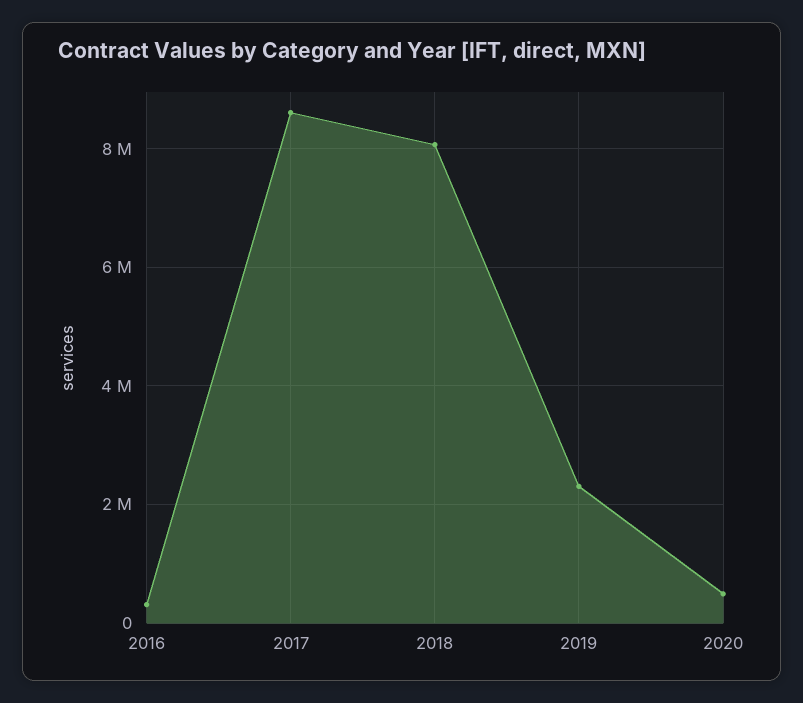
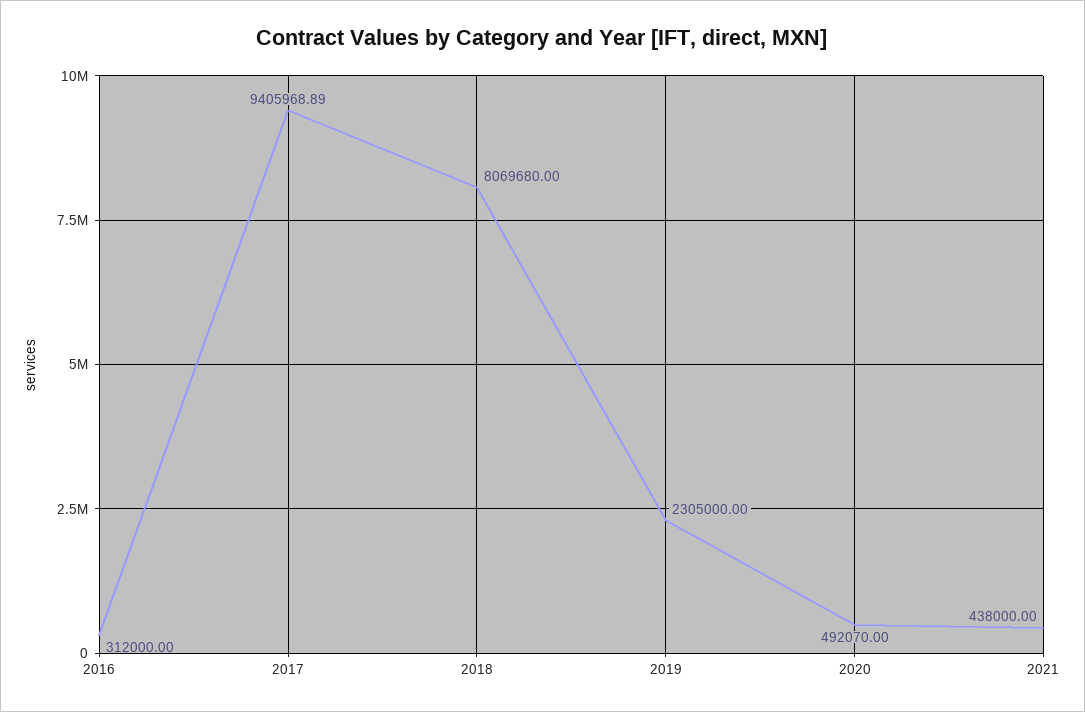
2017: 8600000 -> 9405968.89
2021: none -> 438000

